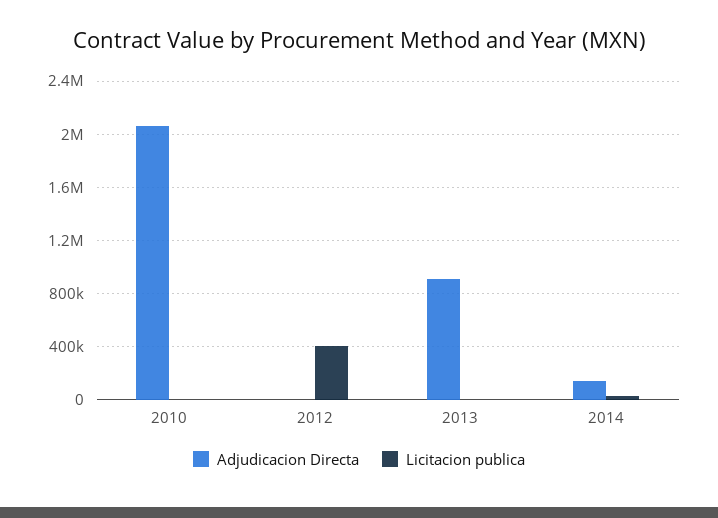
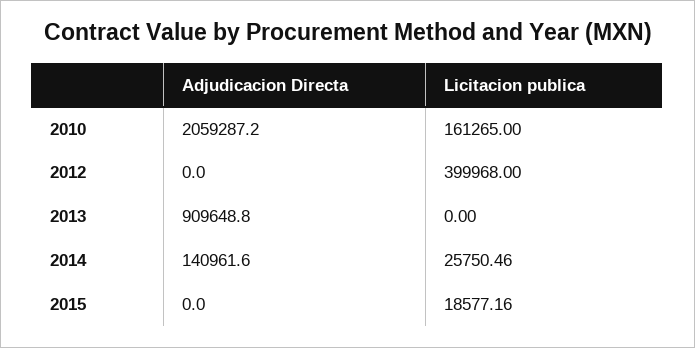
Licitacion publica, 2010: 0 -> 161265
Adjudicacion Directa, 2015: none -> 0
Licitacion publica, 2015: none -> 18577.16

